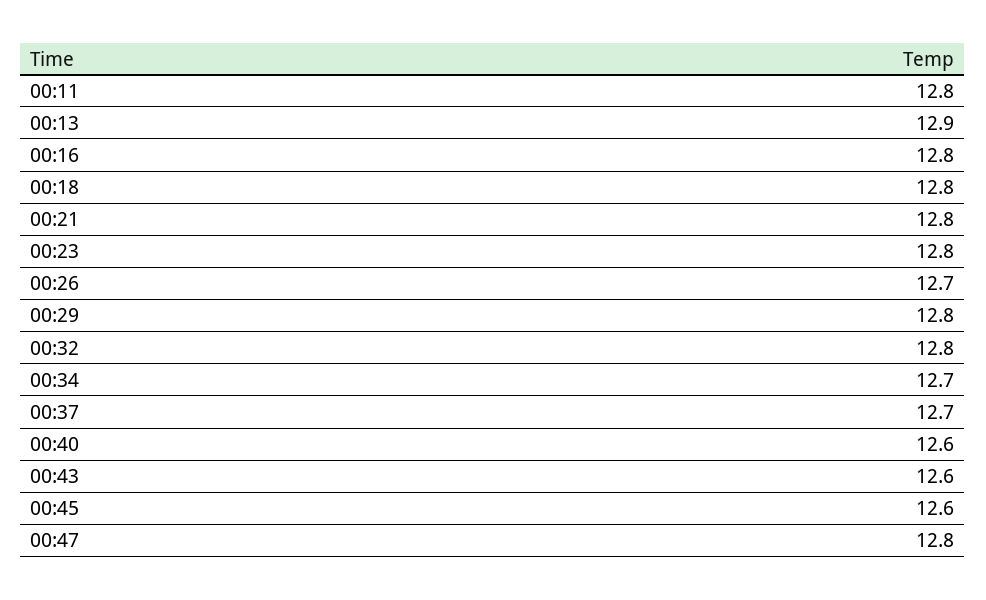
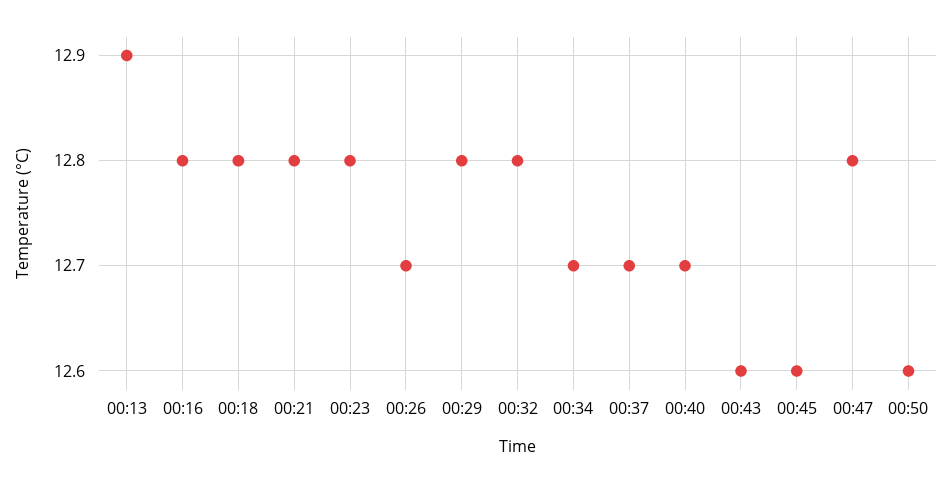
00:11: 12.8 -> none
00:40: 12.6 -> 12.7
00:50: none -> 12.6

